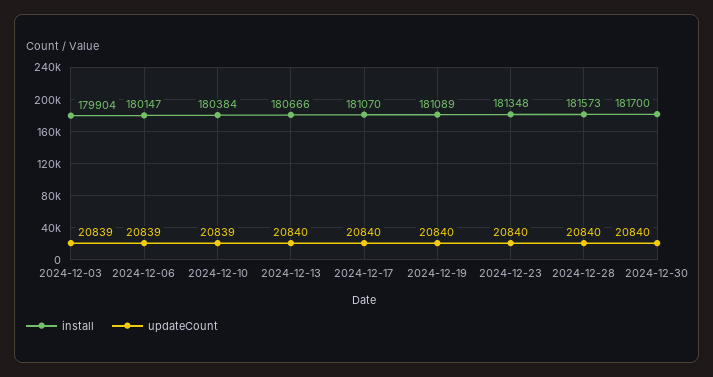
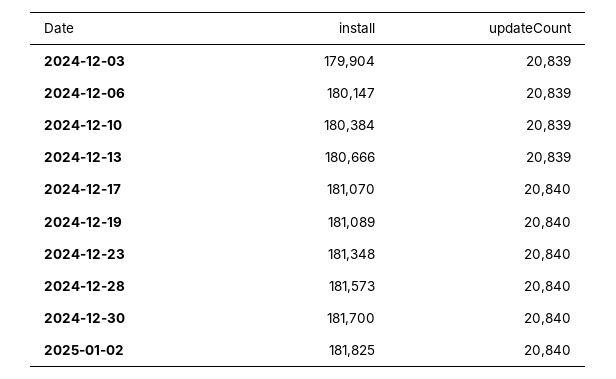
updateCount, 2024-12-13: 20840 -> 20839
install, 2025-01-02: none -> 181825
updateCount, 2025-01-02: none -> 20840

